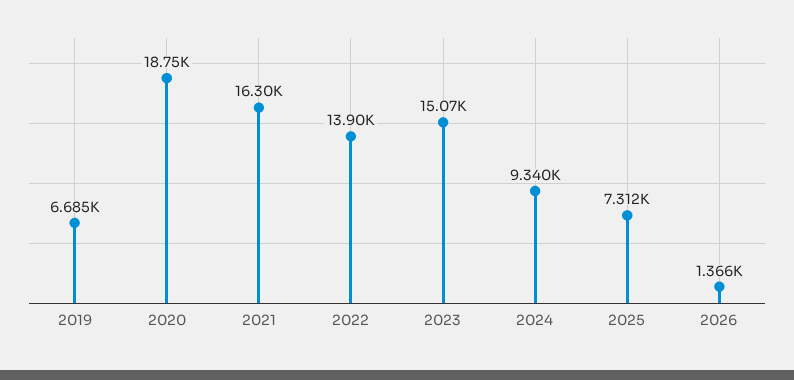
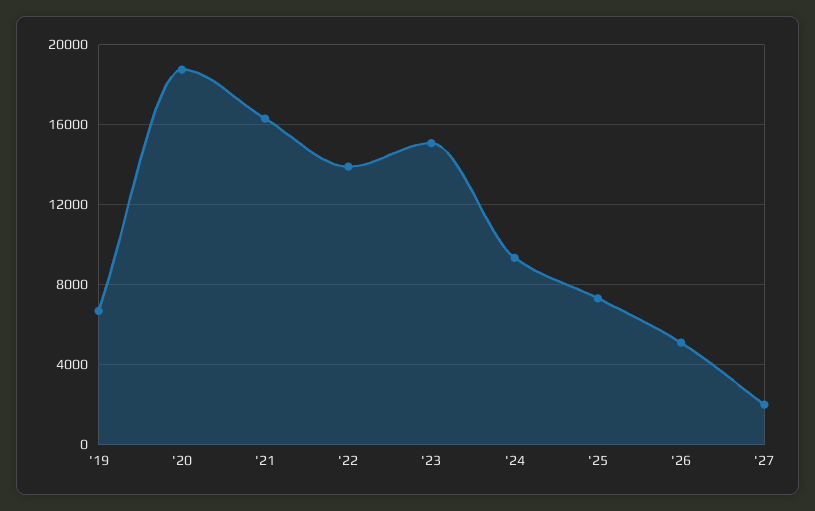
2026: 1366 -> 5000
'27: none -> 2000

